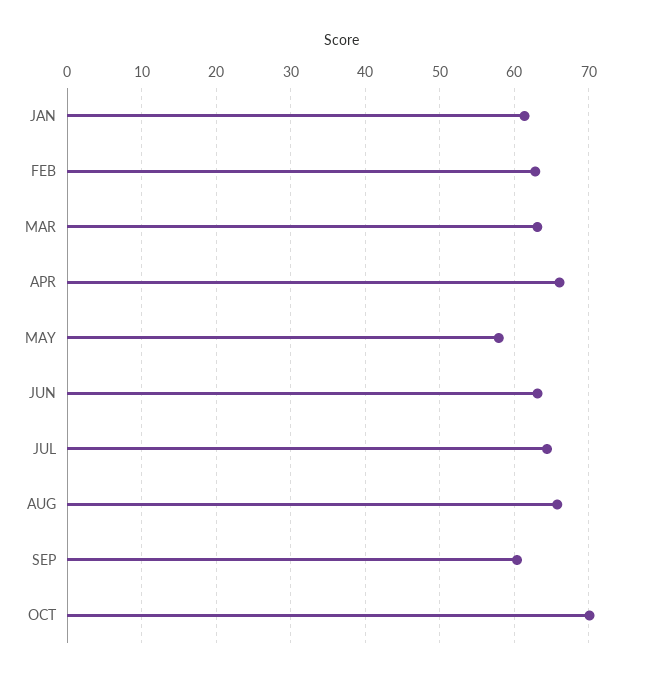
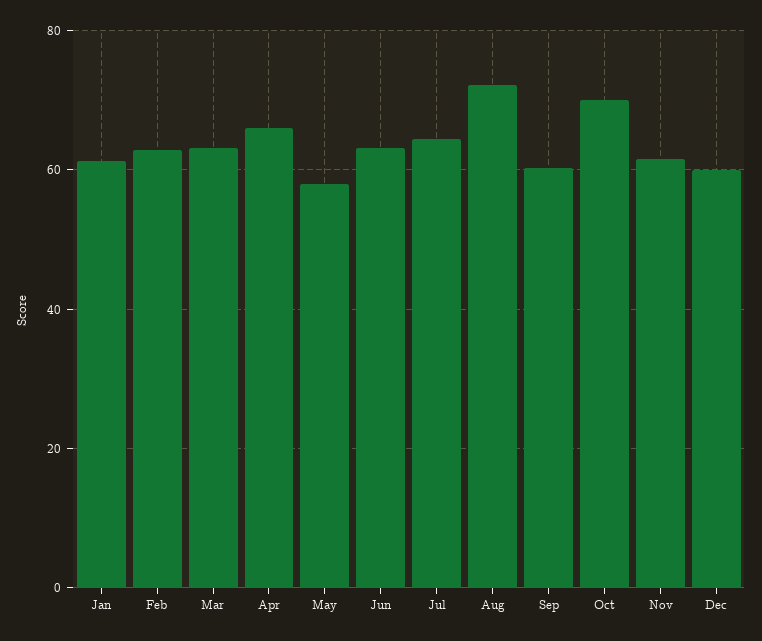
AUG: 66 -> 72
Nov: none -> 62
Dec: none -> 60

